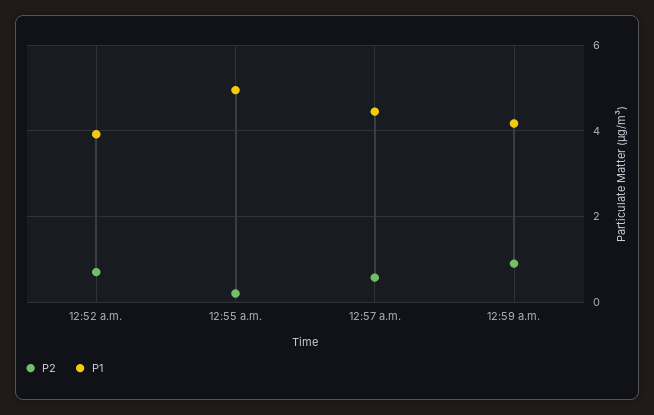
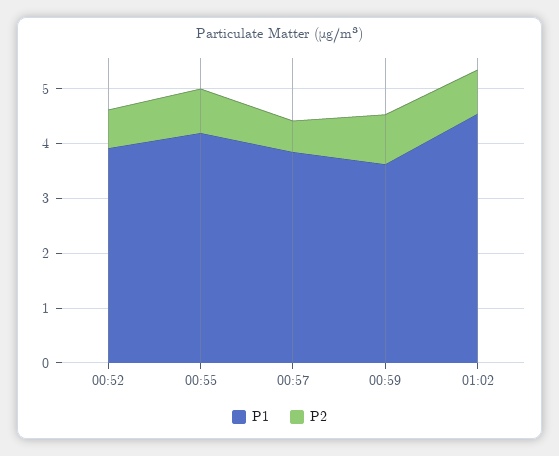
P2, 12:55 a.m.: 0.2 -> 0.8
P1, 12:55 a.m.: 5 -> 4.2
P1, 12:57 a.m.: 4.4 -> 3.8
P1, 12:59 a.m.: 4.2 -> 3.6
P1, 01:02: none -> 4.6
P2, 01:02: none -> 0.8

